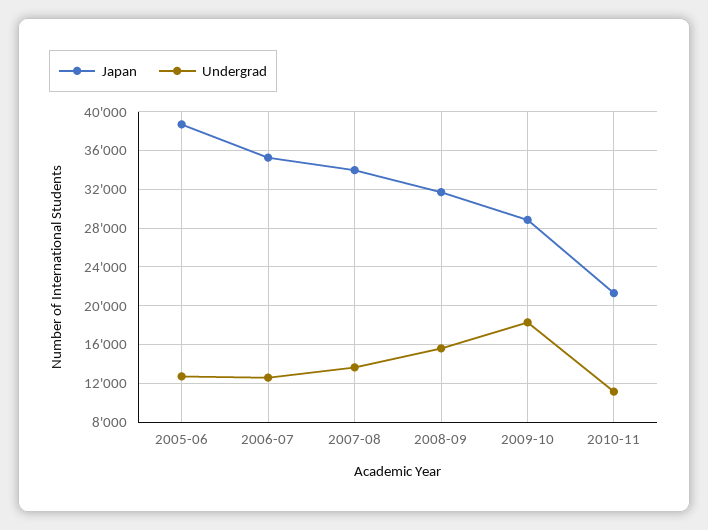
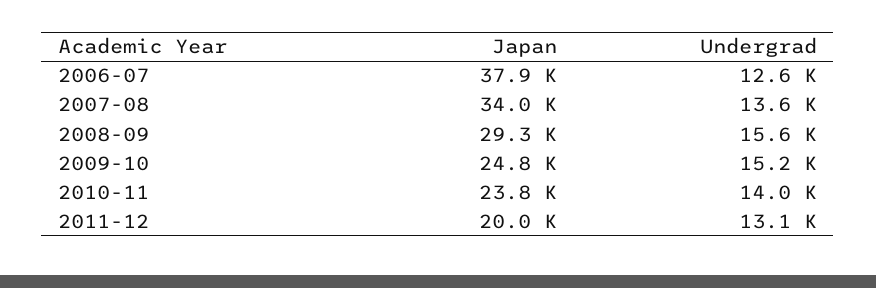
Japan, 2005-06: 39000 -> none
Undergrad, 2005-06: 13000 -> none
Japan, 2006-07: 35000 -> 37900
Japan, 2008-09: 32000 -> 29300
Japan, 2009-10: 29000 -> 24800
Undergrad, 2009-10: 18000 -> 15200
Japan, 2010-11: 21000 -> 23800
Undergrad, 2010-11: 11000 -> 14000
Japan, 2011-12: none -> 20000
Undergrad, 2011-12: none -> 13100

